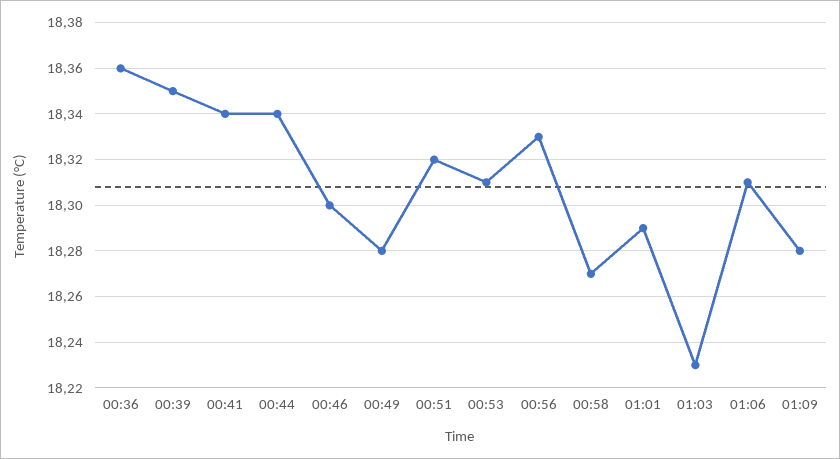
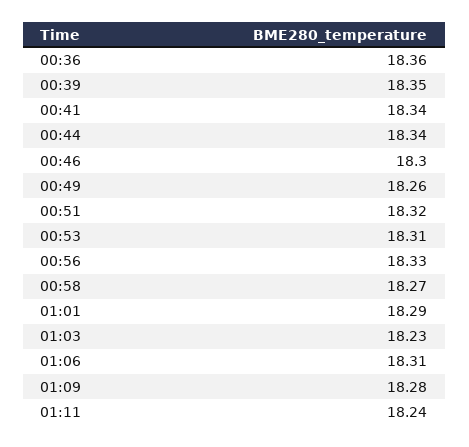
00:49: 18.28 -> 18.26
01:11: none -> 18.24

